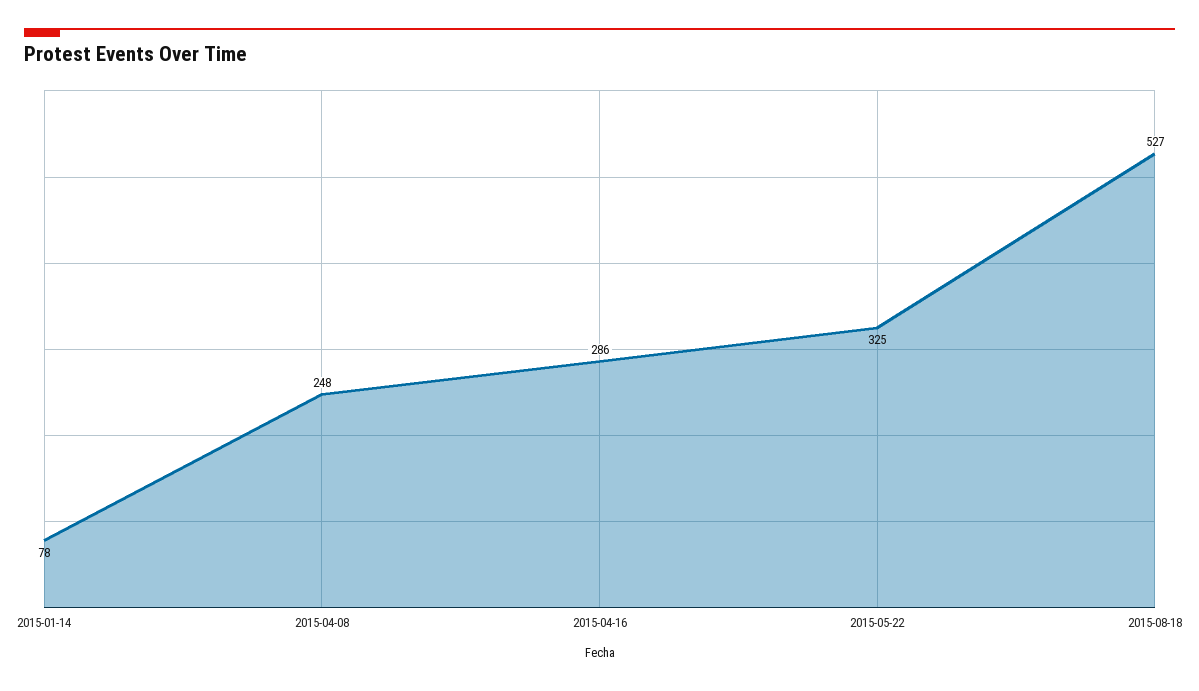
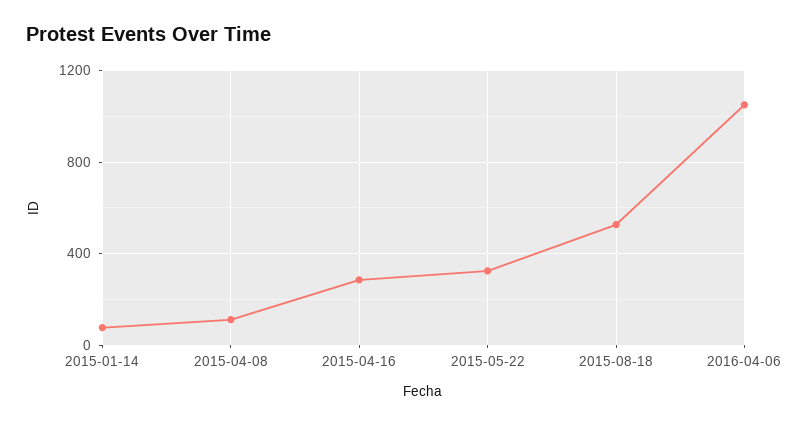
2015-04-08: 248 -> 100
2016-04-06: none -> 1050

